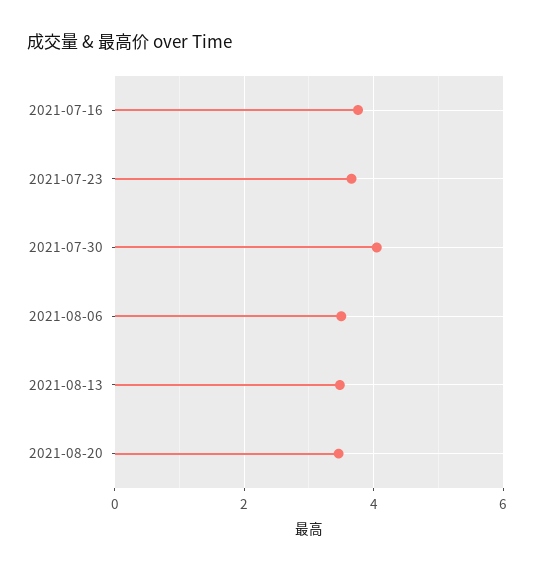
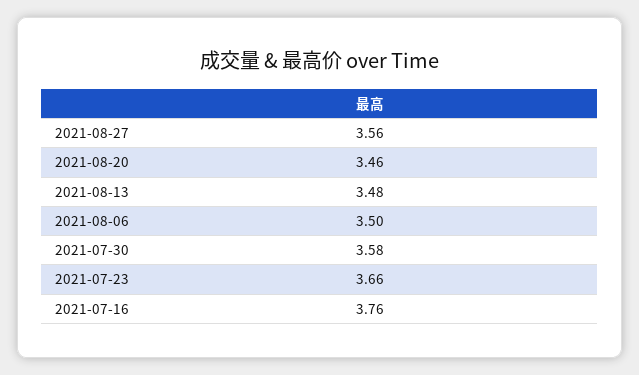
2021-07-30: 4 -> 3.58
2021-08-27: none -> 3.56

